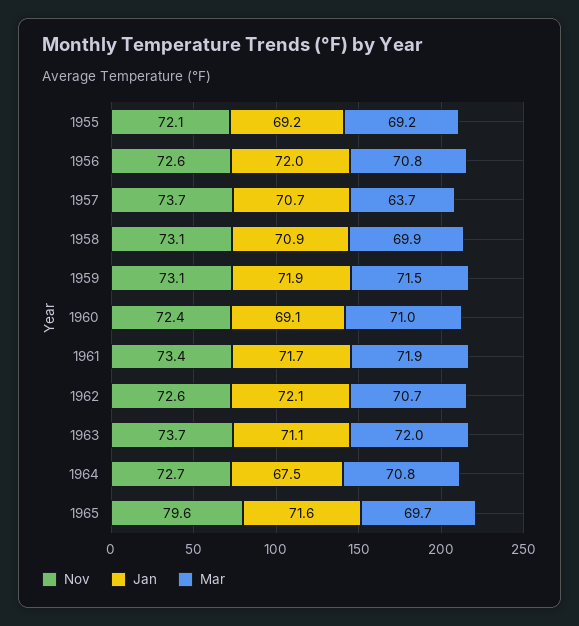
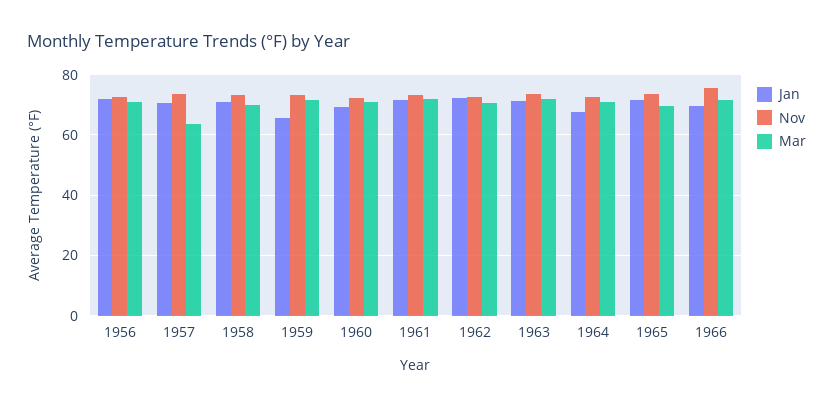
Nov, 1955: 72.1 -> none
Jan, 1955: 69.2 -> none
Mar, 1955: 69.2 -> none
Jan, 1959: 71.9 -> 66
Nov, 1965: 79.6 -> 74
Jan, 1966: none -> 70
Nov, 1966: none -> 76
Mar, 1966: none -> 72

